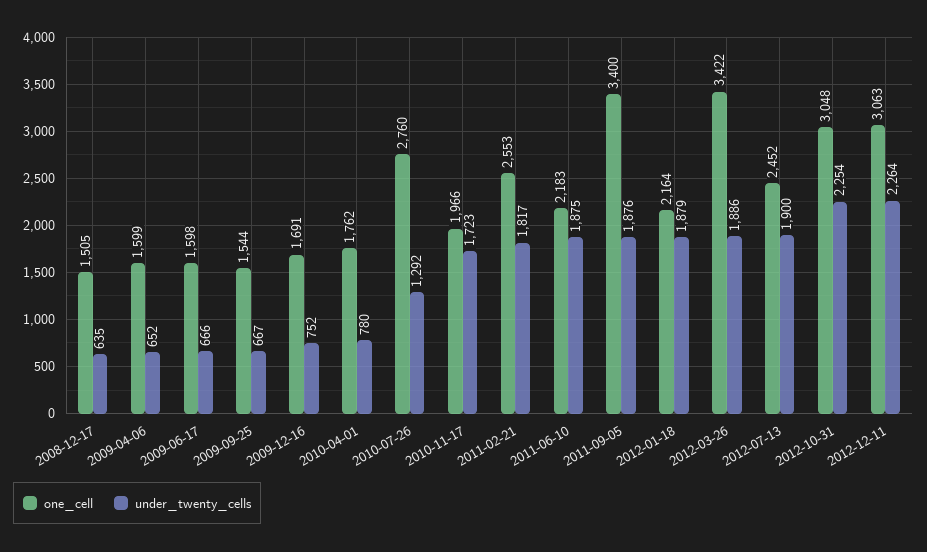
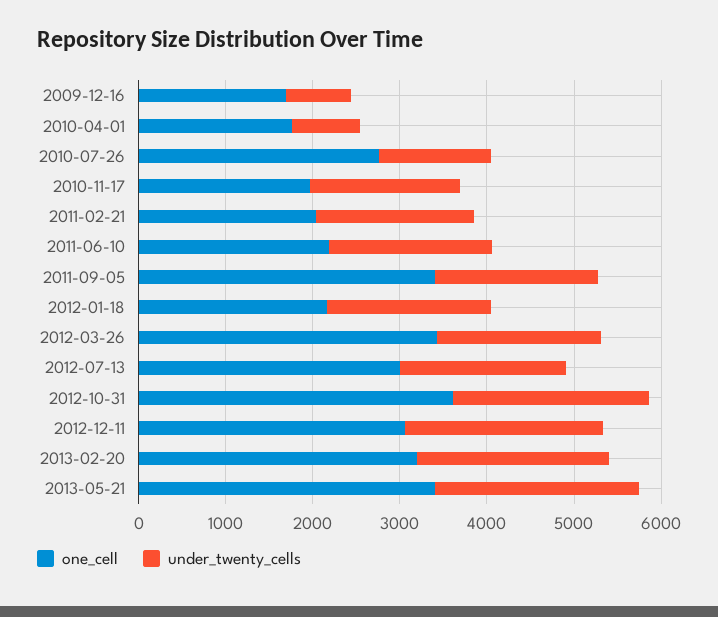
one_cell, 2008-12-17: 1505 -> none
under_twenty_cells, 2008-12-17: 635 -> none
one_cell, 2009-04-06: 1599 -> none
under_twenty_cells, 2009-04-06: 652 -> none
one_cell, 2009-06-17: 1598 -> none
under_twenty_cells, 2009-06-17: 666 -> none
one_cell, 2009-09-25: 1544 -> none
under_twenty_cells, 2009-09-25: 667 -> none
one_cell, 2011-02-21: 2553 -> 2000
one_cell, 2012-07-13: 2452 -> 3000
one_cell, 2012-10-31: 3048 -> 3600
one_cell, 2013-02-20: none -> 3200
under_twenty_cells, 2013-02-20: none -> 2200
one_cell, 2013-05-21: none -> 3400
under_twenty_cells, 2013-05-21: none -> 2400

